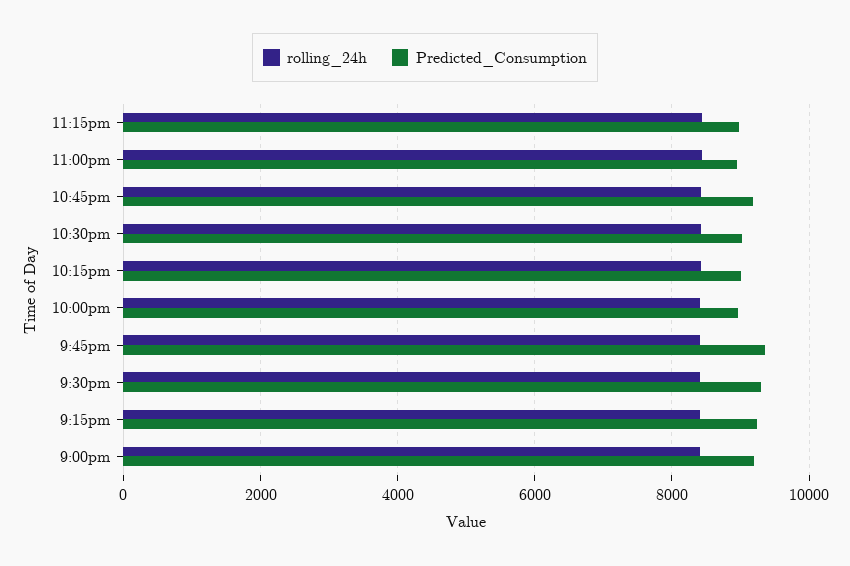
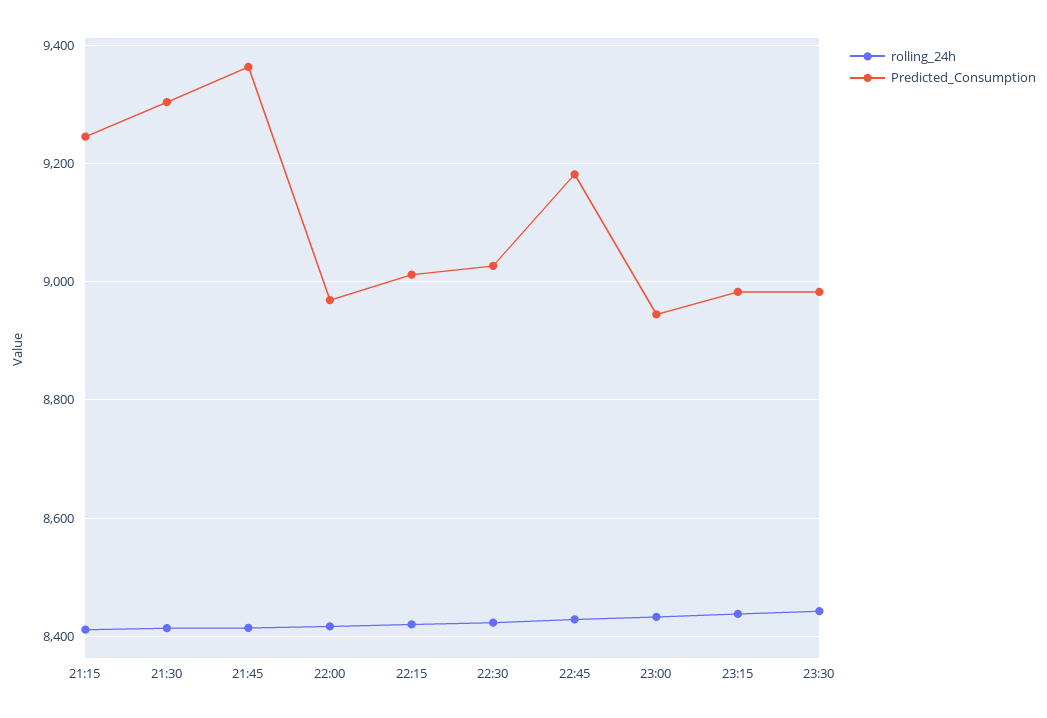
rolling_24h, 9:00pm: 8400 -> none
Predicted_Consumption, 9:00pm: 9200 -> none
rolling_24h, 23:30: none -> 8440
Predicted_Consumption, 23:30: none -> 8980

